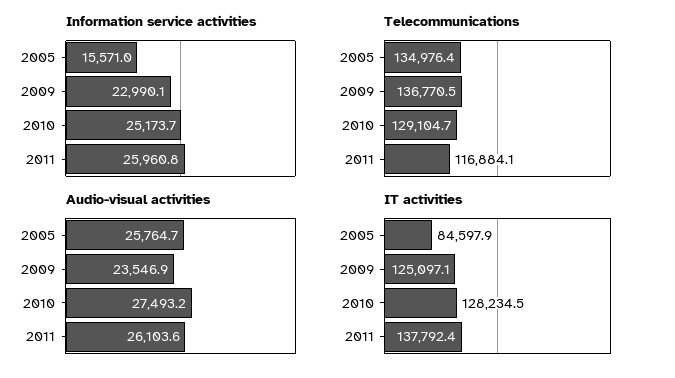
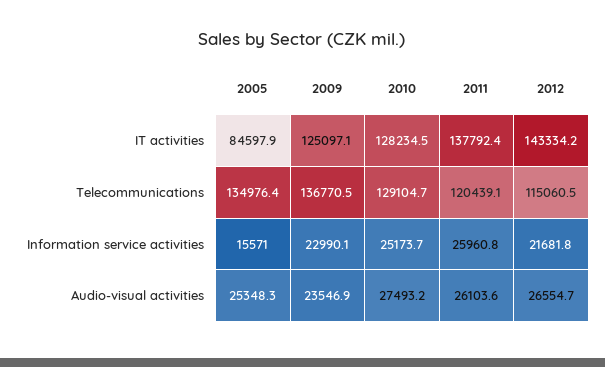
Telecommunications, 2011: 116884.1 -> 120439.1
Audio-visual activities, 2005: 25764.7 -> 25348.3
IT activities, 2012: none -> 143334.2
Telecommunications, 2012: none -> 115060.5
Information service activities, 2012: none -> 21681.8
Audio-visual activities, 2012: none -> 26554.7

